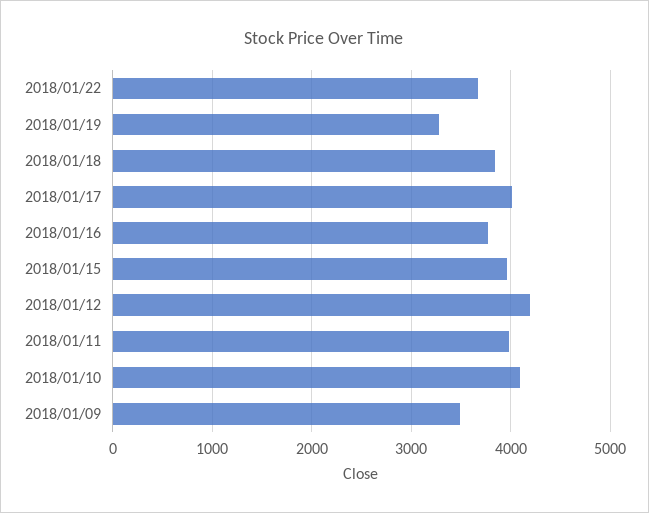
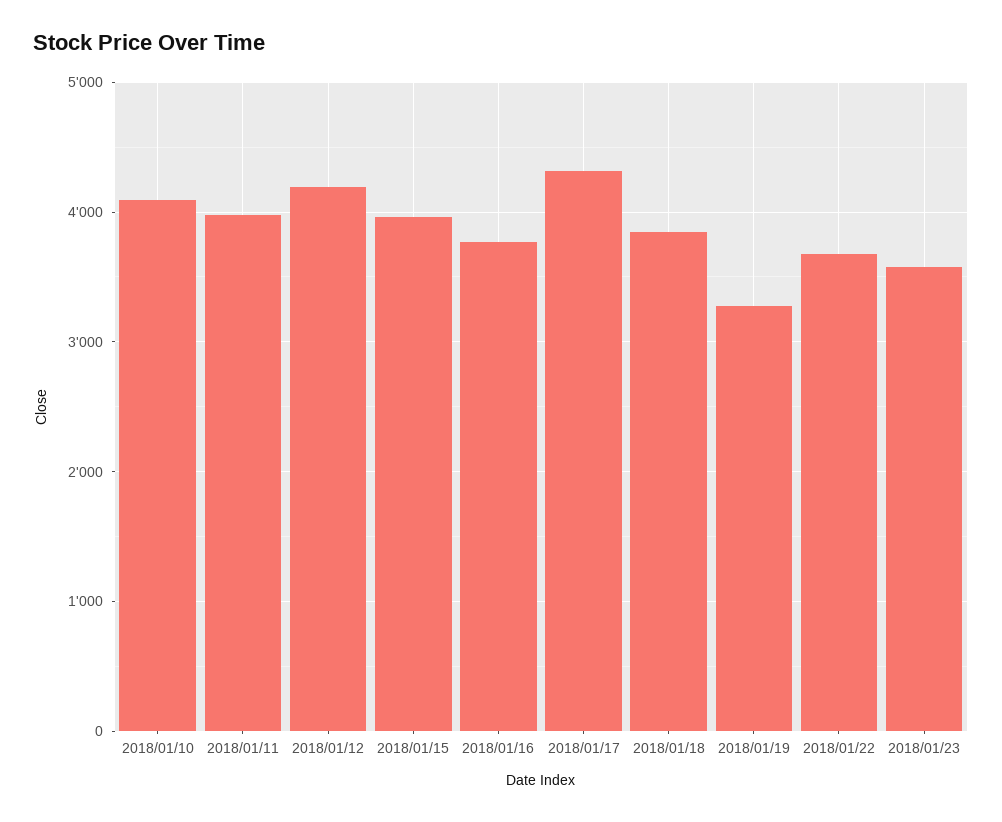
2018/01/17: 4000 -> 4300
2018/01/09: 3500 -> none
2018/01/23: none -> 3600

